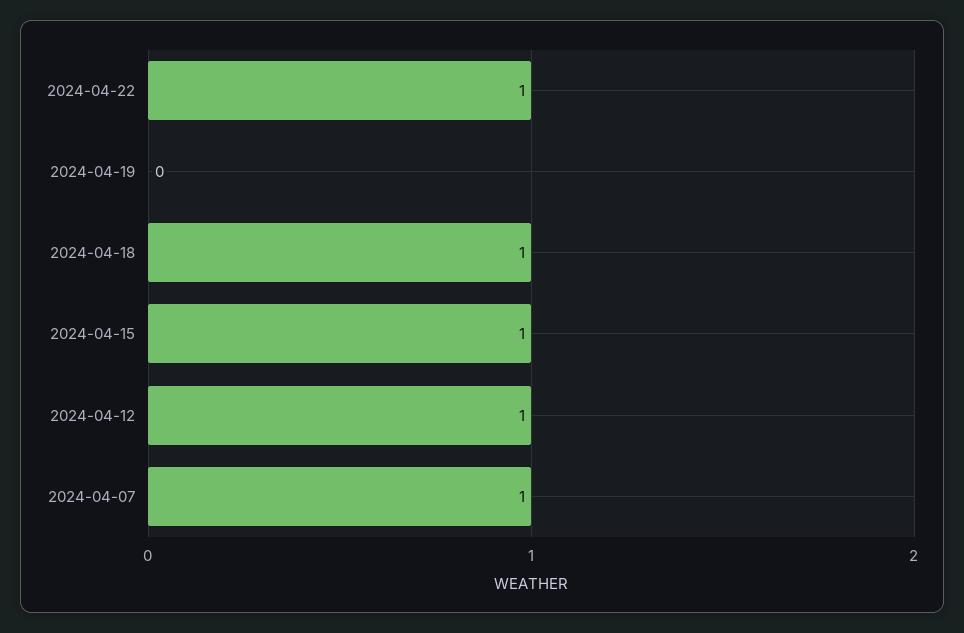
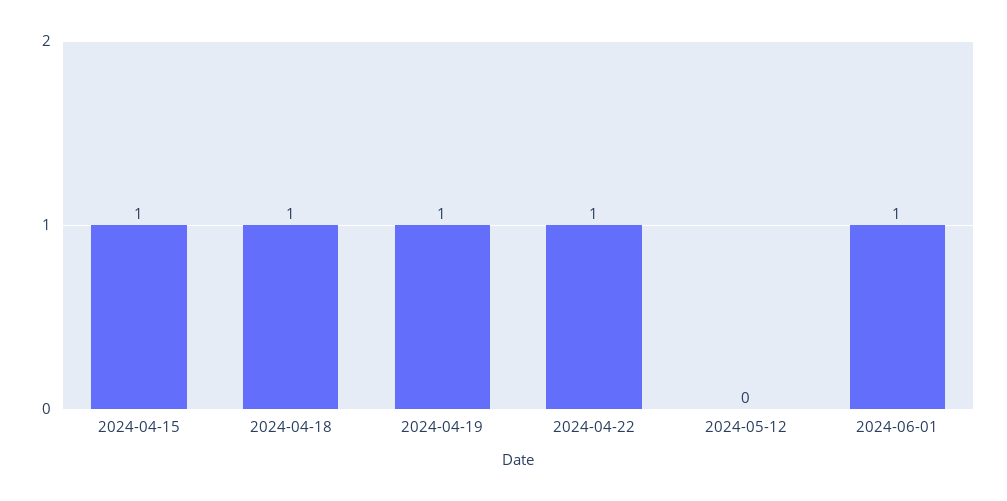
2024-04-19: 0 -> 1
2024-04-12: 1 -> none
2024-04-07: 1 -> none
2024-05-12: none -> 0
2024-06-01: none -> 1

